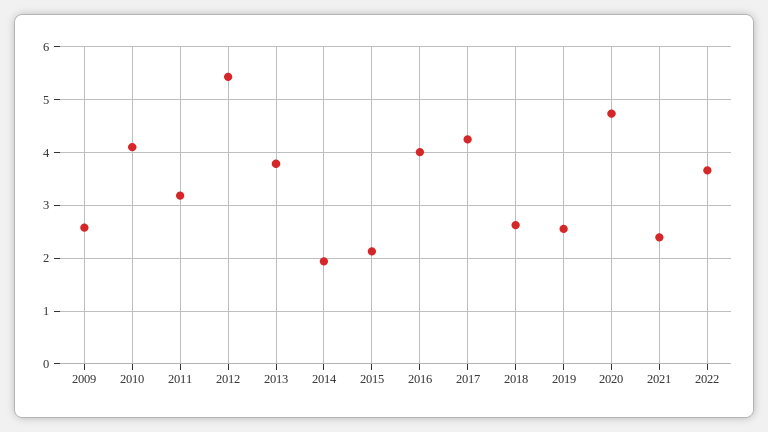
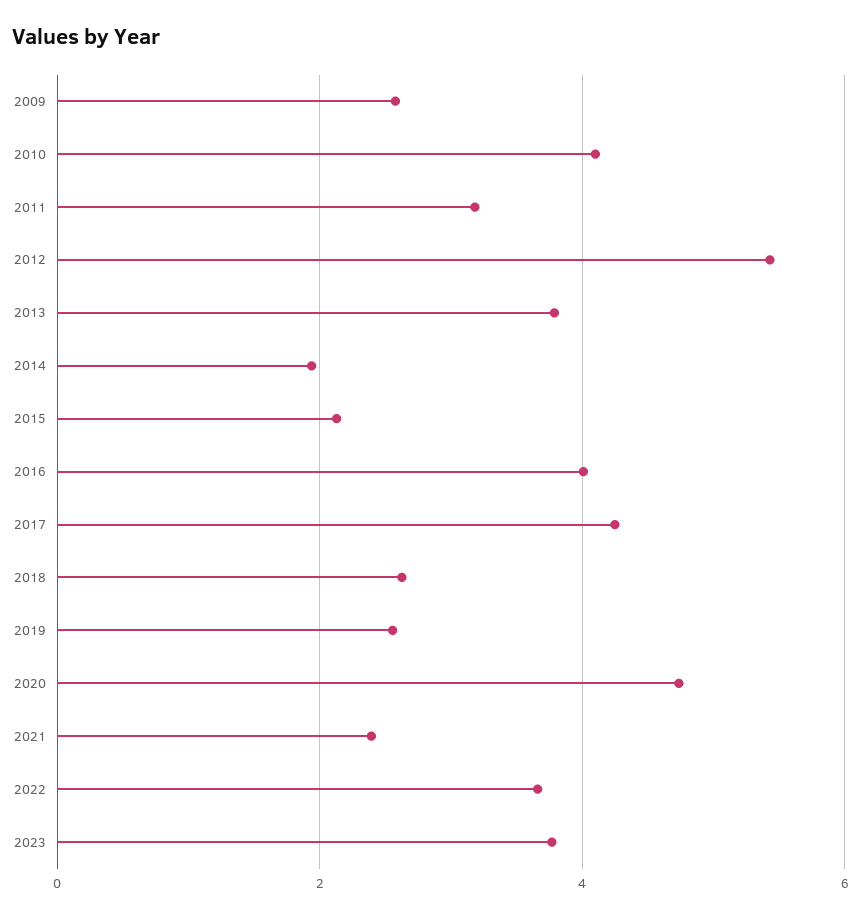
2023: none -> 3.8

